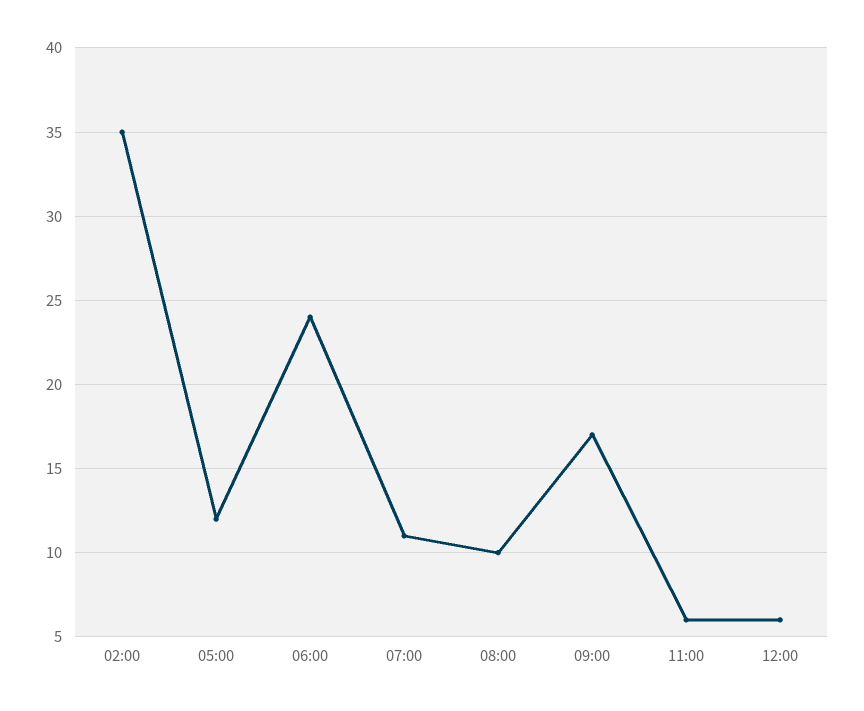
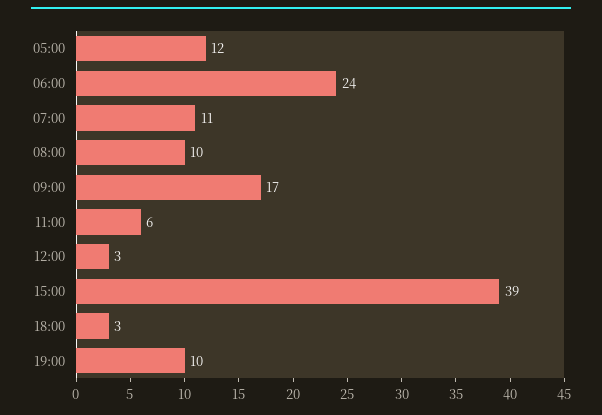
02:00: 35 -> none
12:00: 6 -> 3
15:00: none -> 39
18:00: none -> 3
19:00: none -> 10

